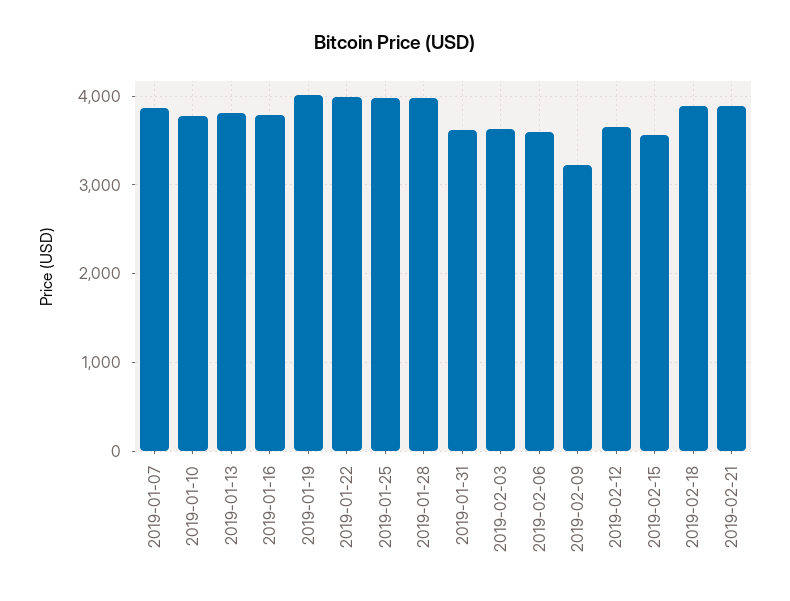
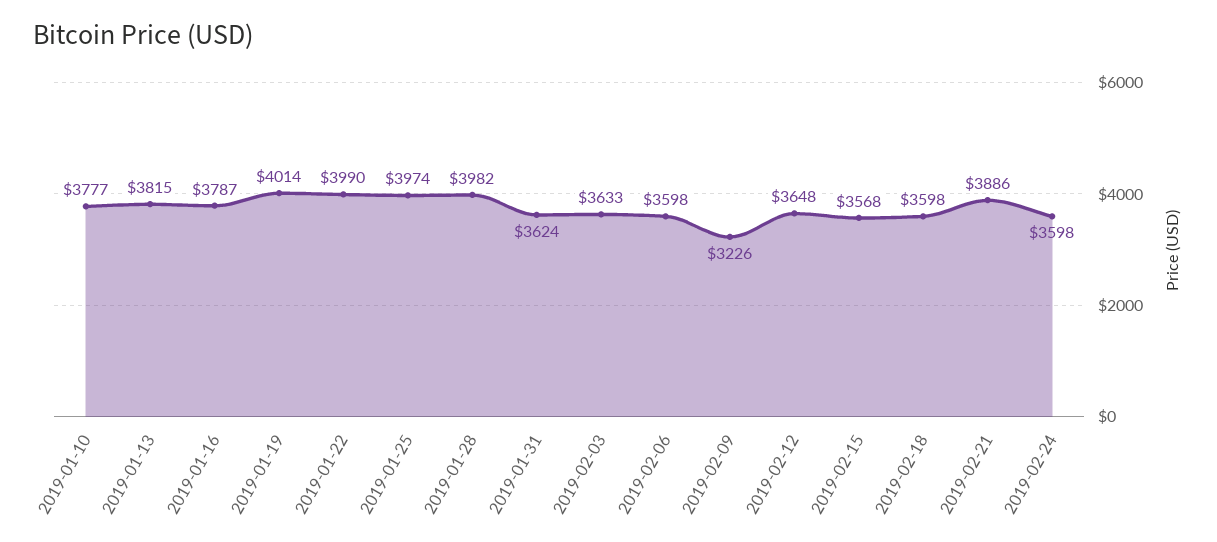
2019-01-07: 3900 -> none
2019-02-18: 3900 -> 3598
2019-02-24: none -> 3598

